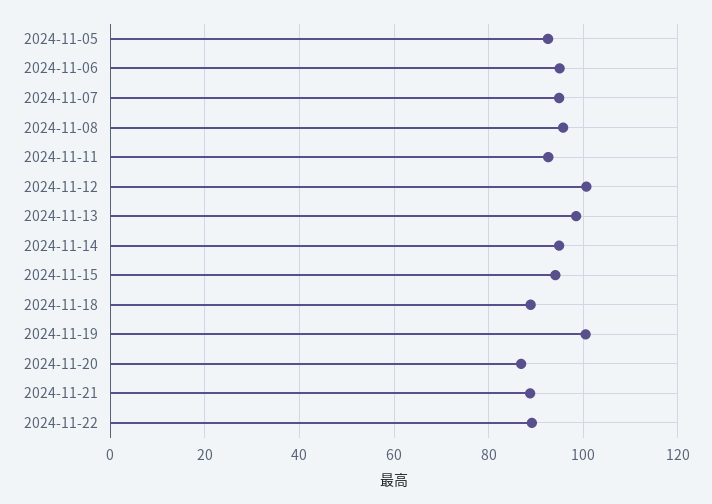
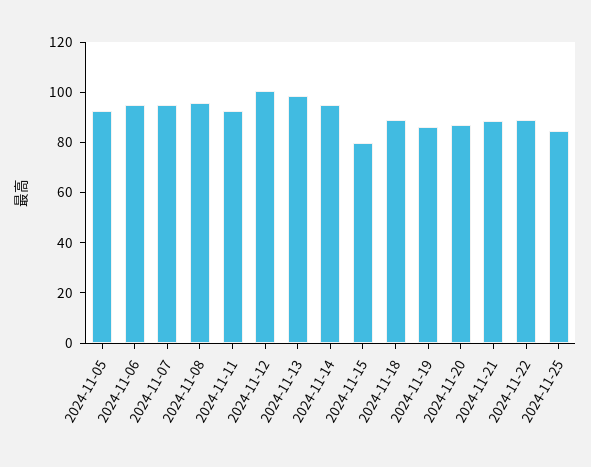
2024-11-15: 94 -> 80
2024-11-19: 100 -> 85
2024-11-25: none -> 85

